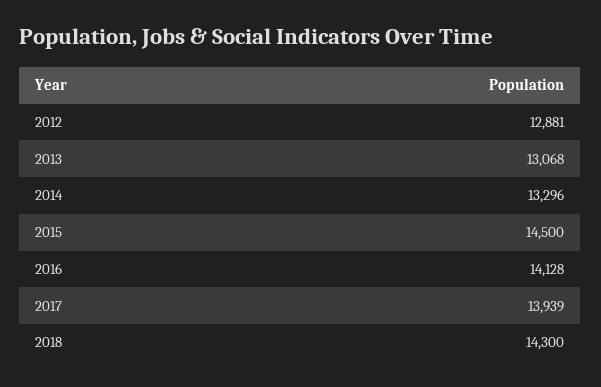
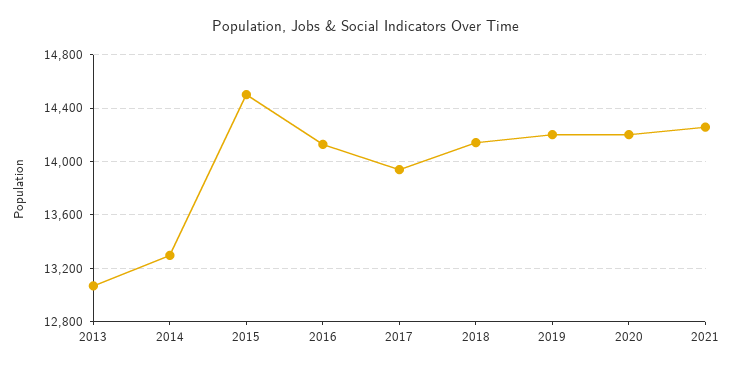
2012: 12881 -> none
2018: 14300 -> 14150
2019: none -> 14200
2020: none -> 14200
2021: none -> 14250

